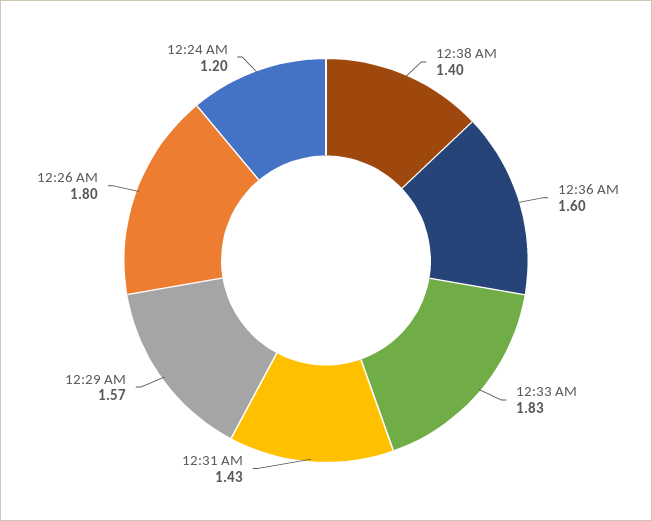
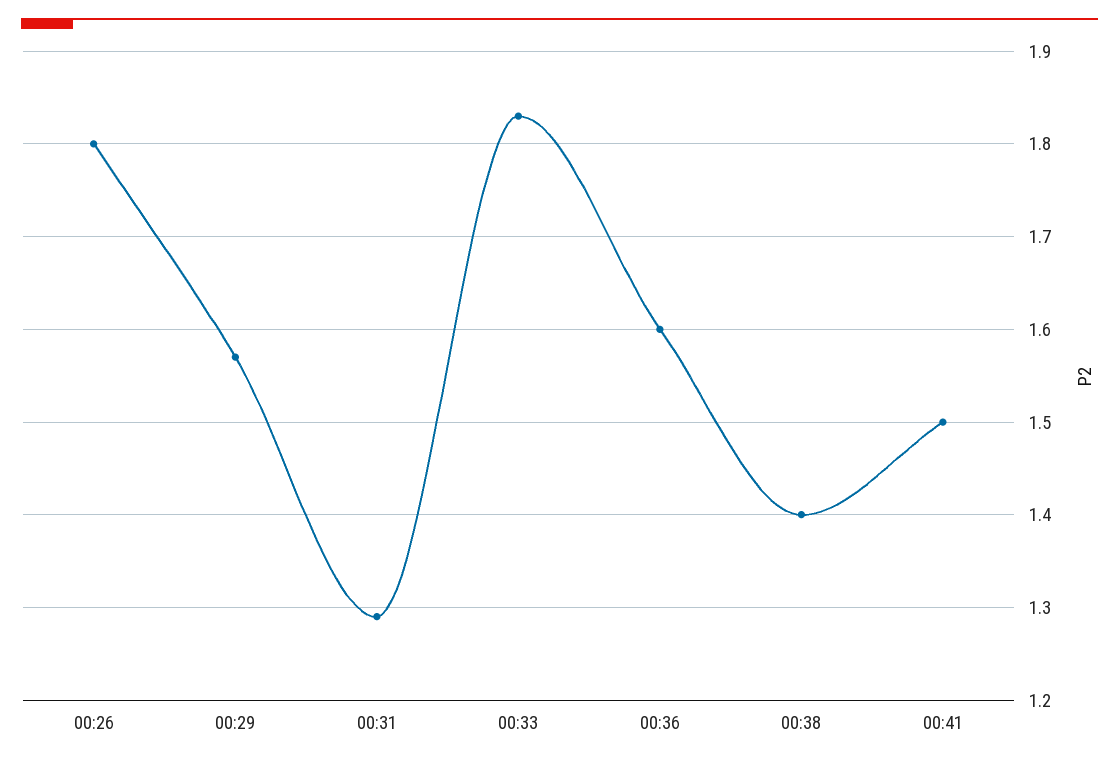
12:31 AM: 1.43 -> 1.29
12:24 AM: 1.2 -> none
00:41: none -> 1.5

